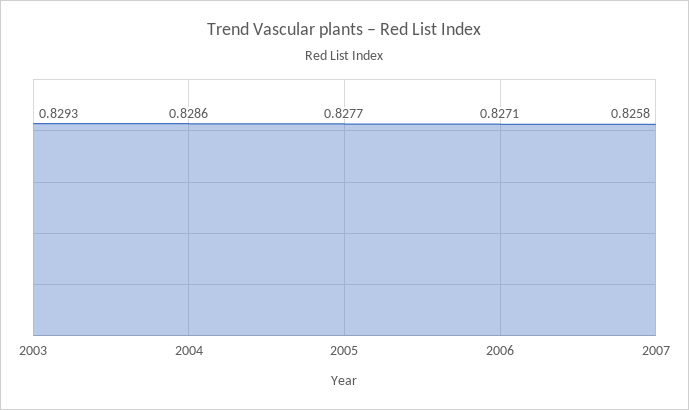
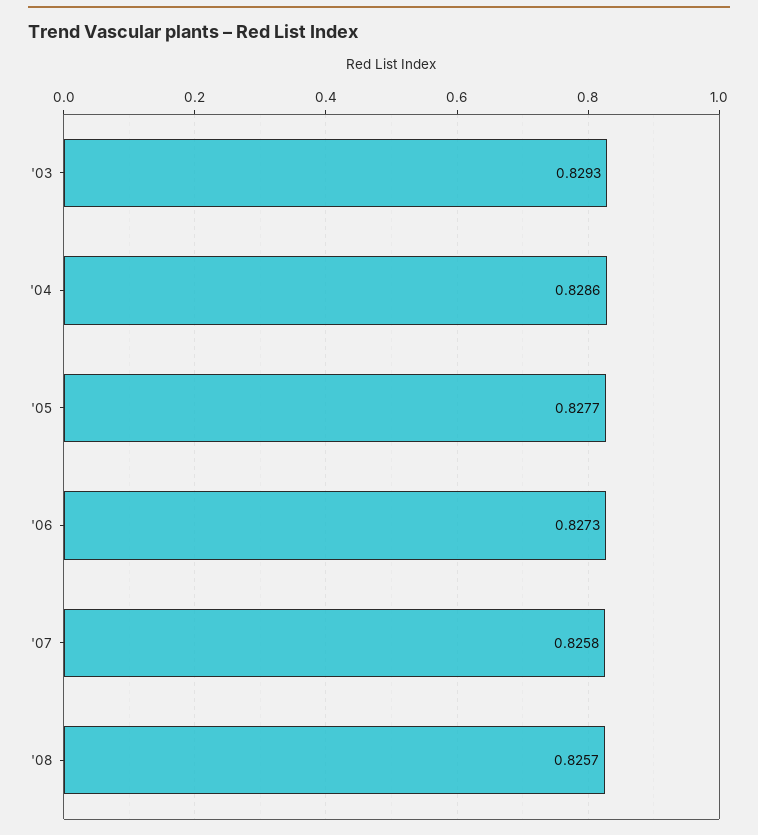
2006: 0.8271 -> 0.8273
'08: none -> 0.8257

